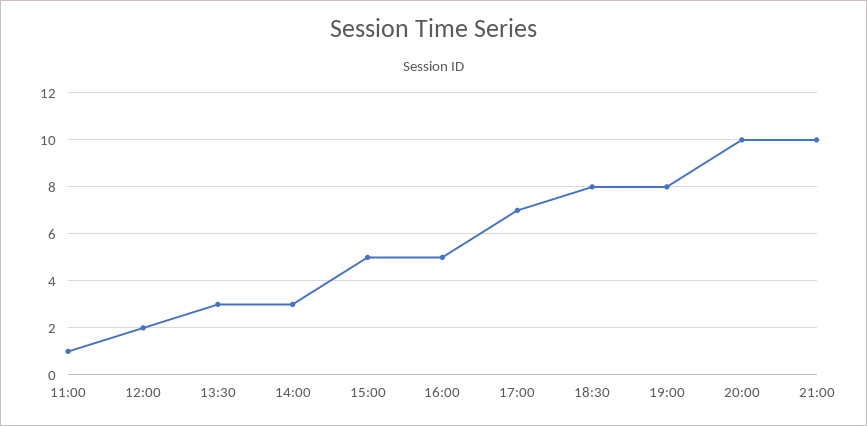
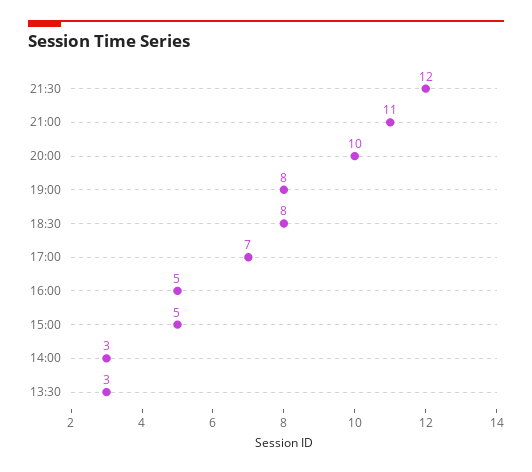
11:00: 1 -> none
12:00: 2 -> none
21:00: 10 -> 11
21:30: none -> 12

